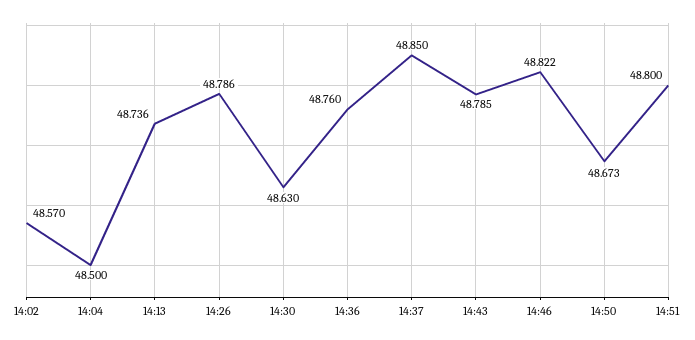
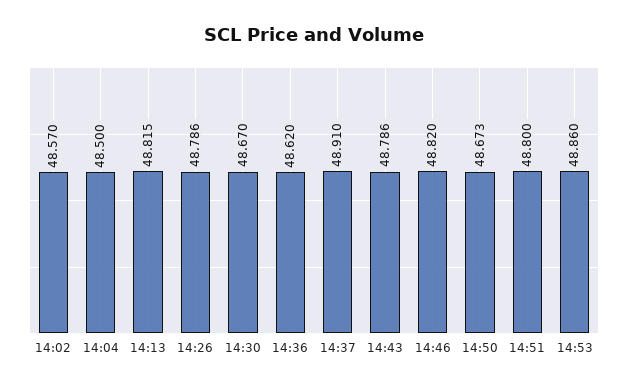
14:13: 48.736 -> 48.815
14:30: 48.63 -> 48.67
14:36: 48.76 -> 48.62
14:37: 48.85 -> 48.91
14:43: 48.785 -> 48.786
14:46: 48.822 -> 48.82
14:53: none -> 48.86

